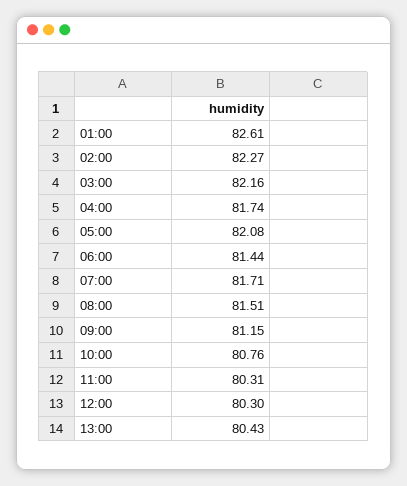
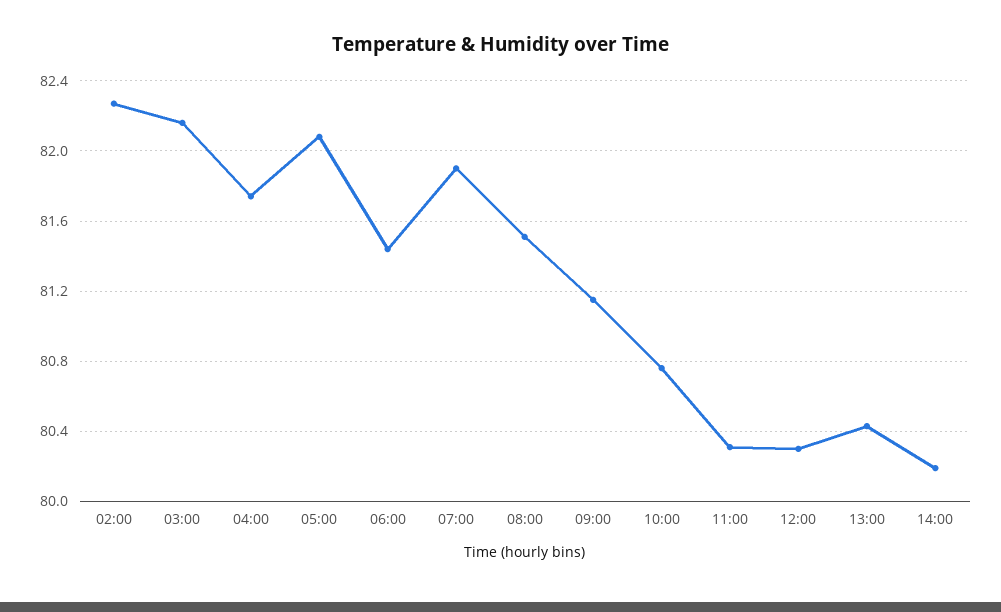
01:00: 82.61 -> none
07:00: 81.71 -> 81.9
14:00: none -> 80.2

